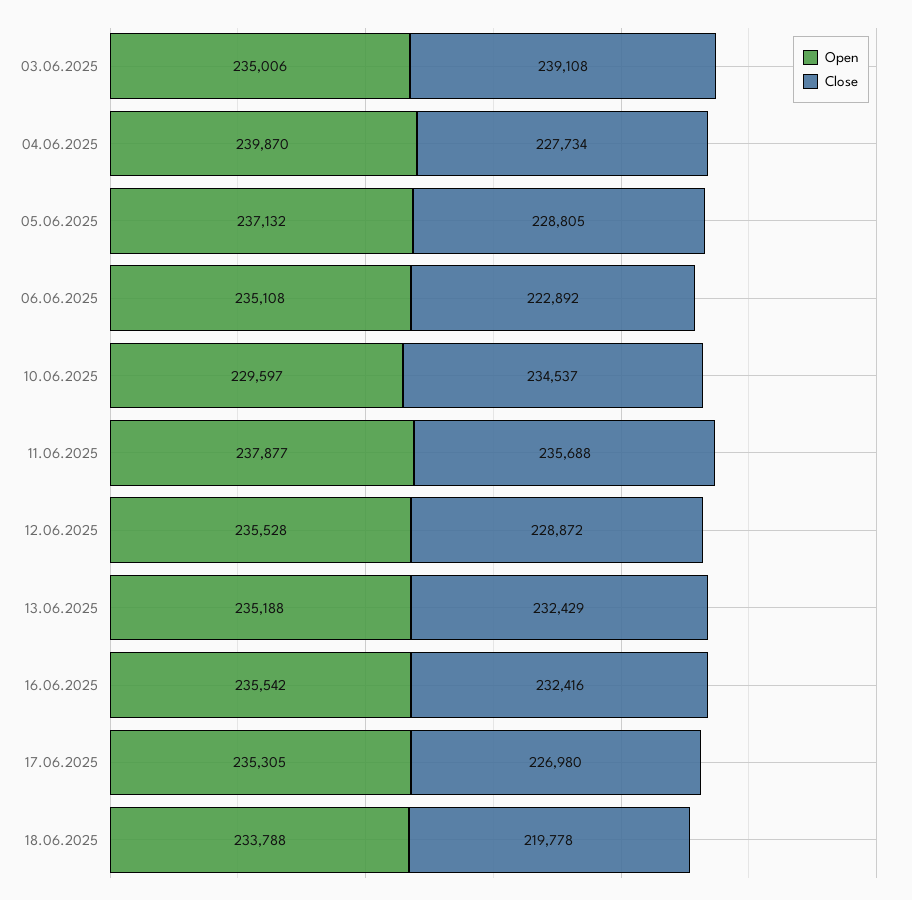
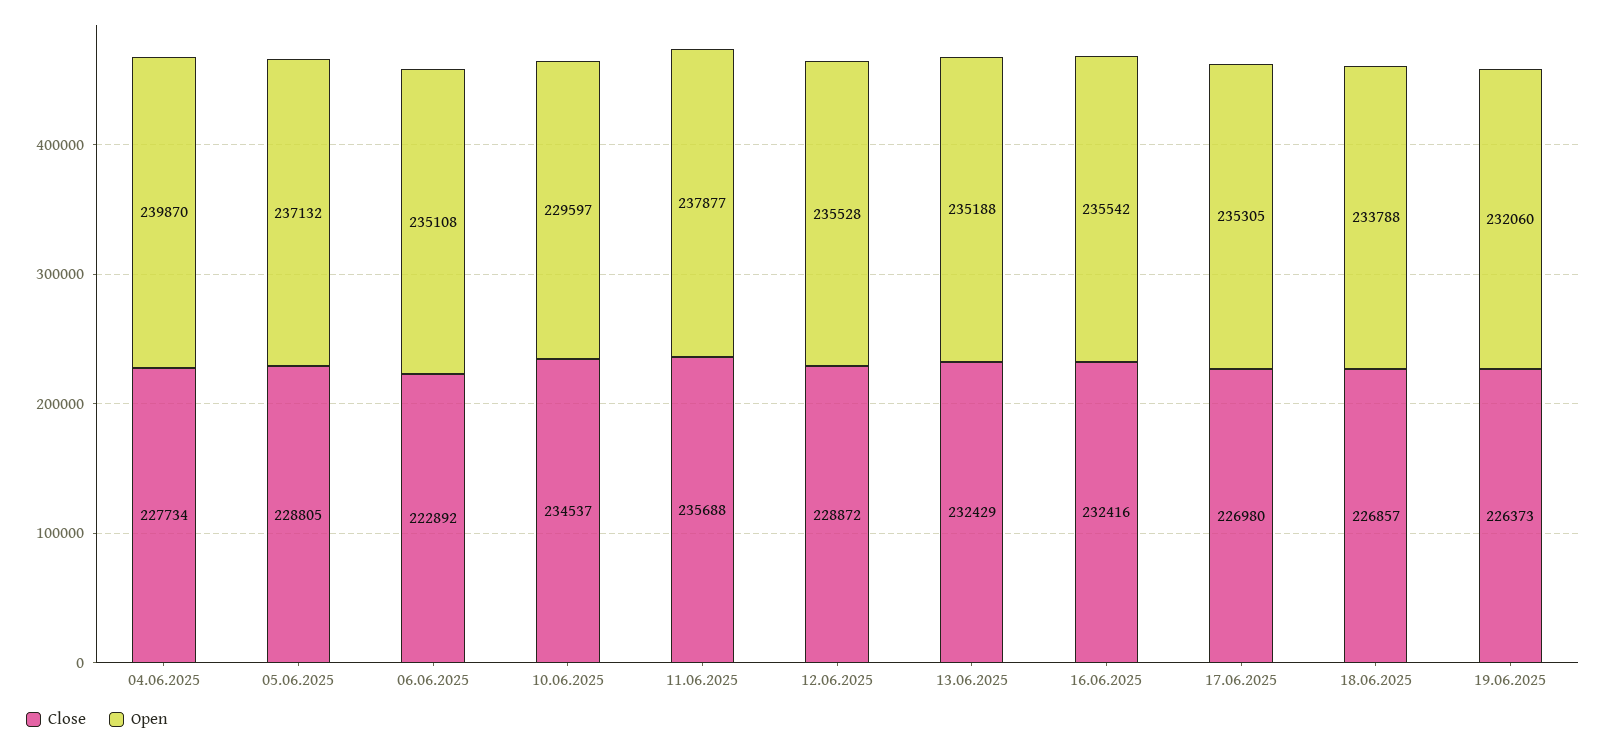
Open, 03.06.2025: 235006 -> none
Close, 03.06.2025: 239108 -> none
Close, 18.06.2025: 219778 -> 226857
Close, 19.06.2025: none -> 226373
Open, 19.06.2025: none -> 232060

